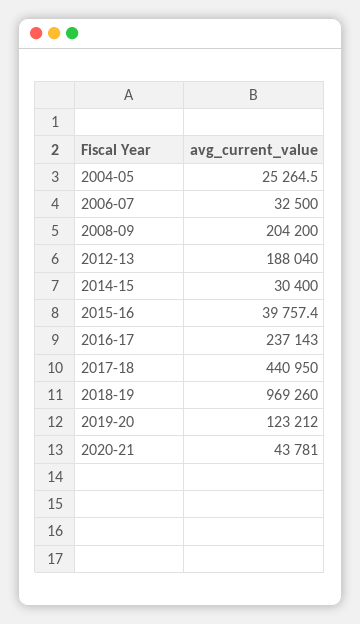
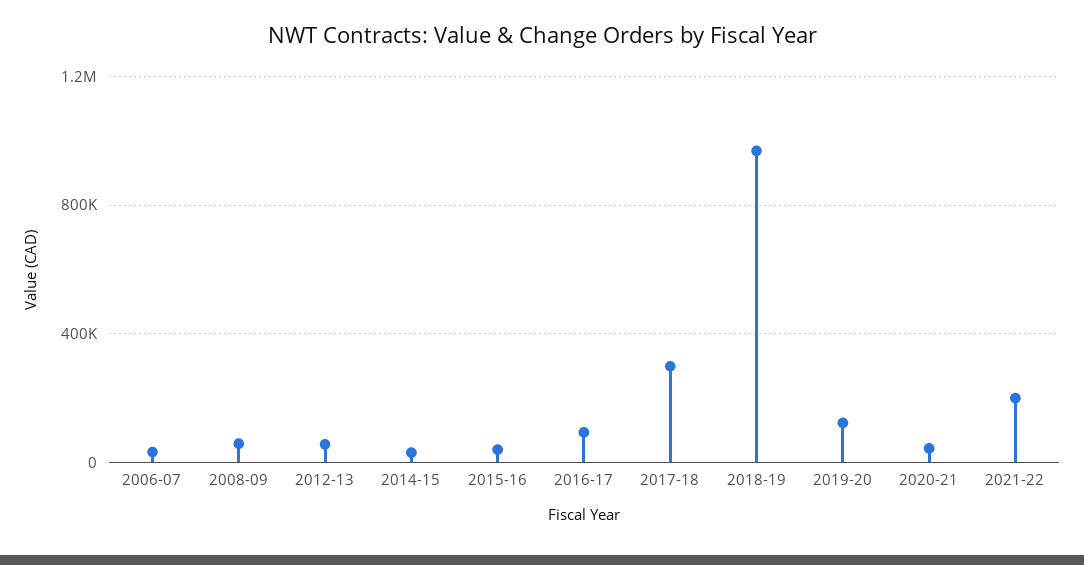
2004-05: 25264.5 -> none
2008-09: 204200 -> 50000
2012-13: 188040 -> 50000
2016-17: 237143 -> 100000
2017-18: 440950 -> 300000
2021-22: none -> 200000

